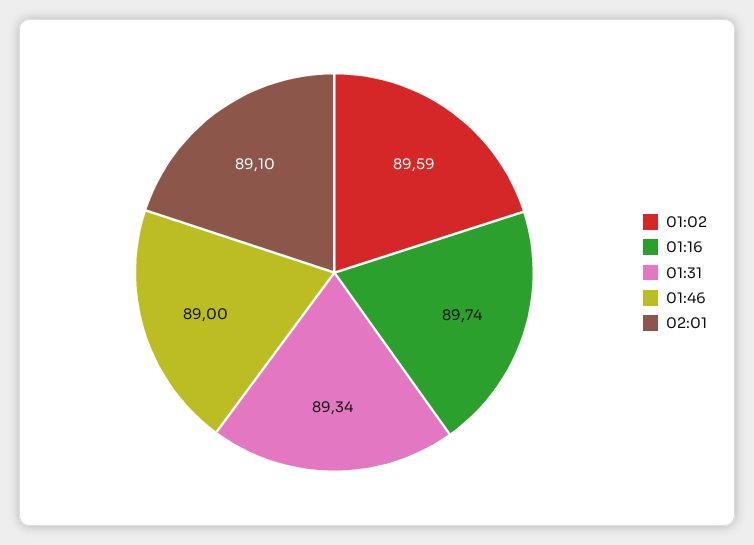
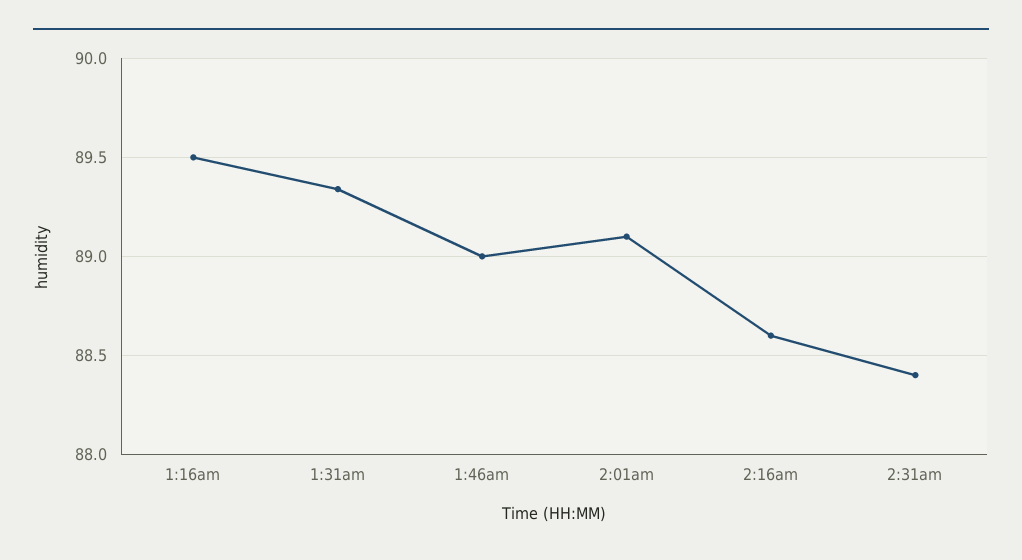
01:02: 89.59 -> none
01:16: 89.74 -> 89.5
2:16am: none -> 88.6
2:31am: none -> 88.4

